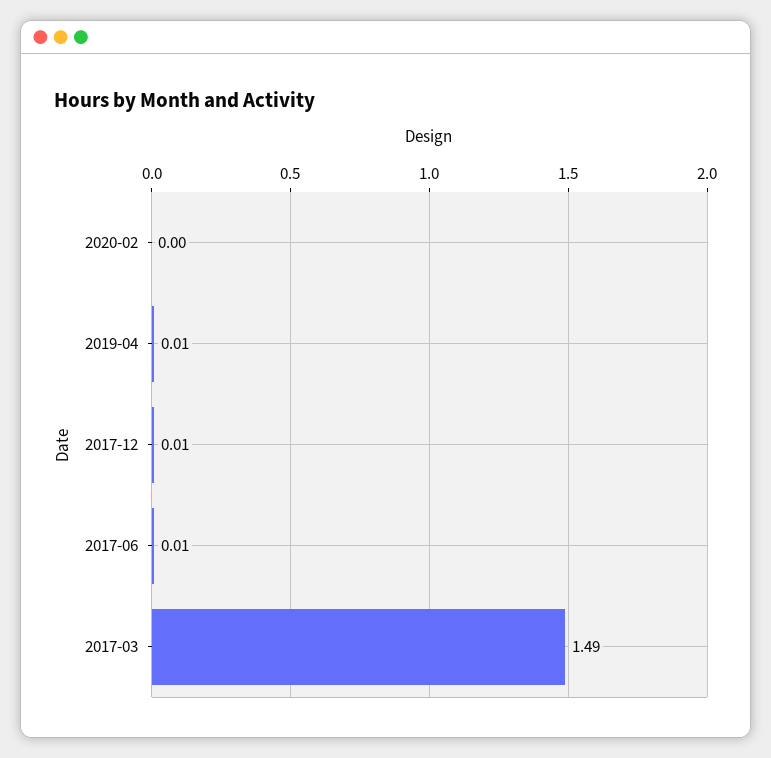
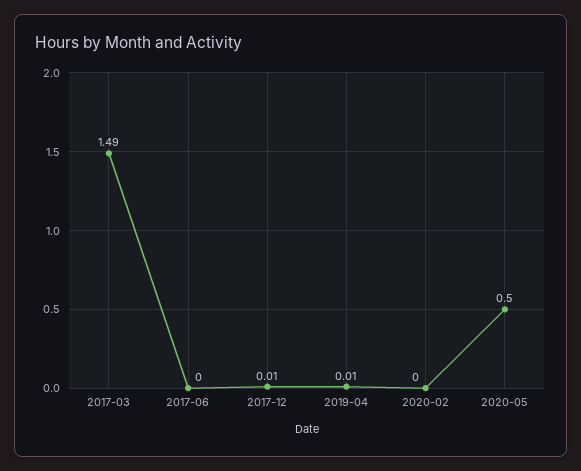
2017-06: 0.01 -> 0
2020-05: none -> 0.5

